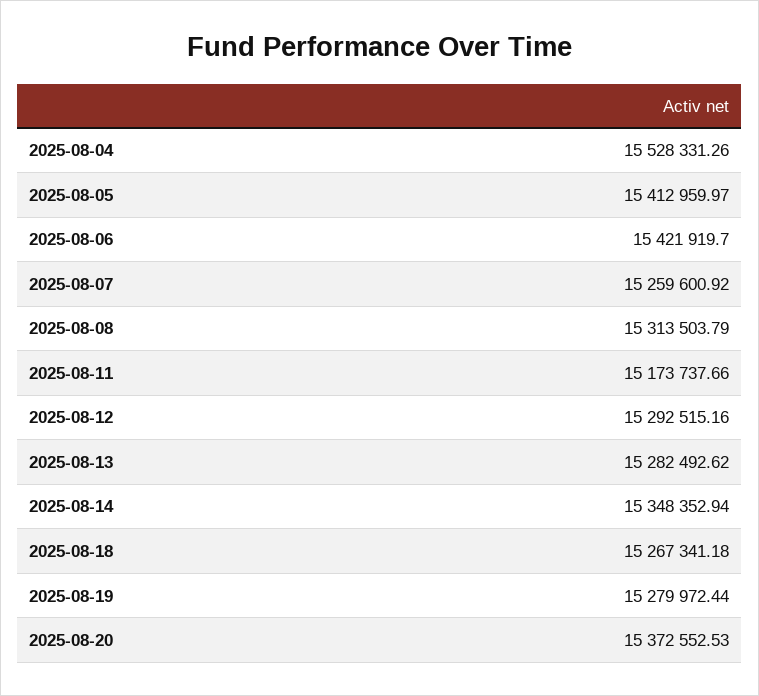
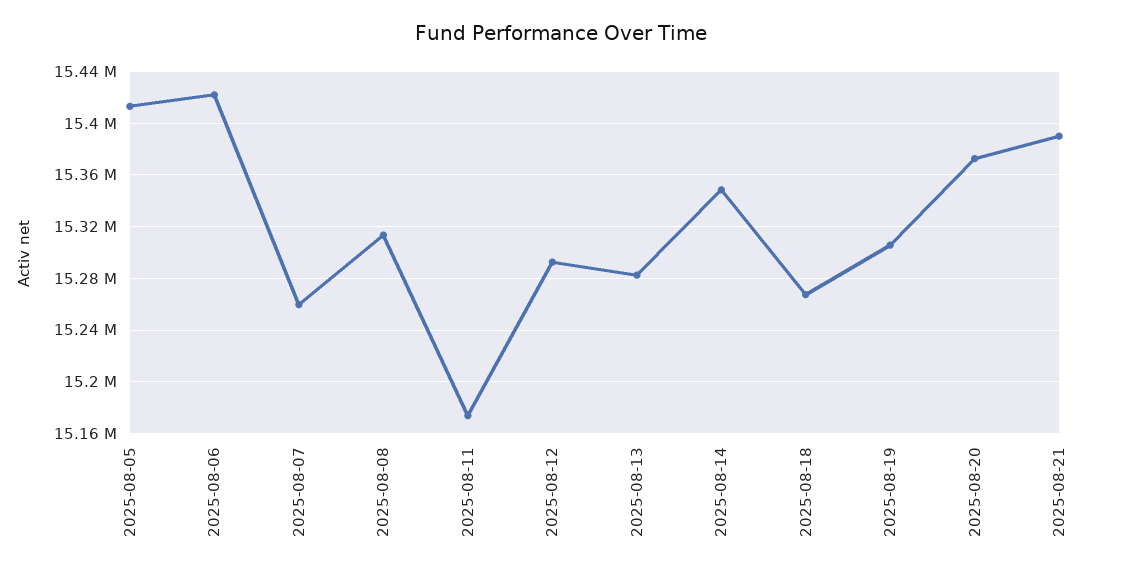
2025-08-04: 15528331.26 -> none
2025-08-19: 15279972.44 -> 15305000
2025-08-21: none -> 15390000

